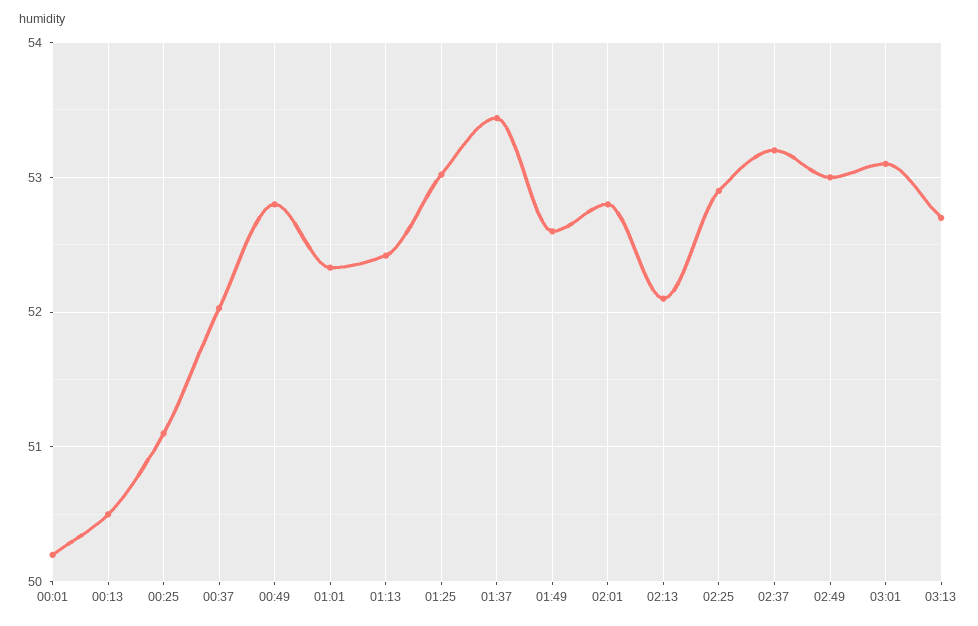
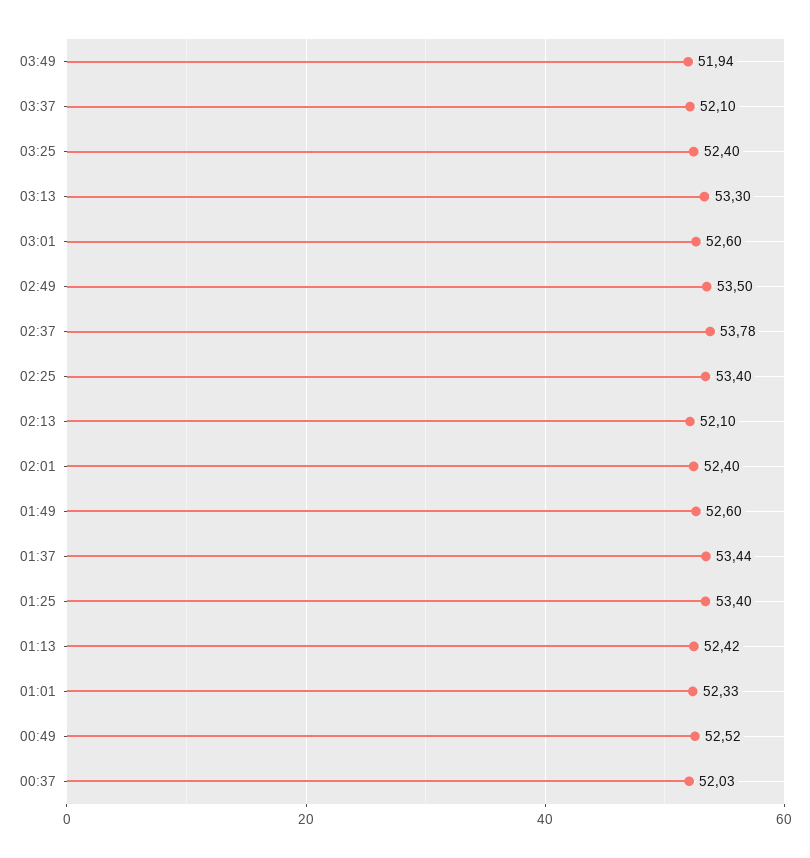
00:01: 50.2 -> none
00:13: 50.5 -> none
00:25: 51.1 -> none
00:49: 52.8 -> 52.52
01:25: 53 -> 53.4
02:01: 52.8 -> 52.4
02:25: 52.9 -> 53.4
02:37: 53.2 -> 53.78
02:49: 53 -> 53.5
03:01: 53.1 -> 52.6
03:13: 52.7 -> 53.3
03:49: none -> 51.94
03:37: none -> 52.1
03:25: none -> 52.4

